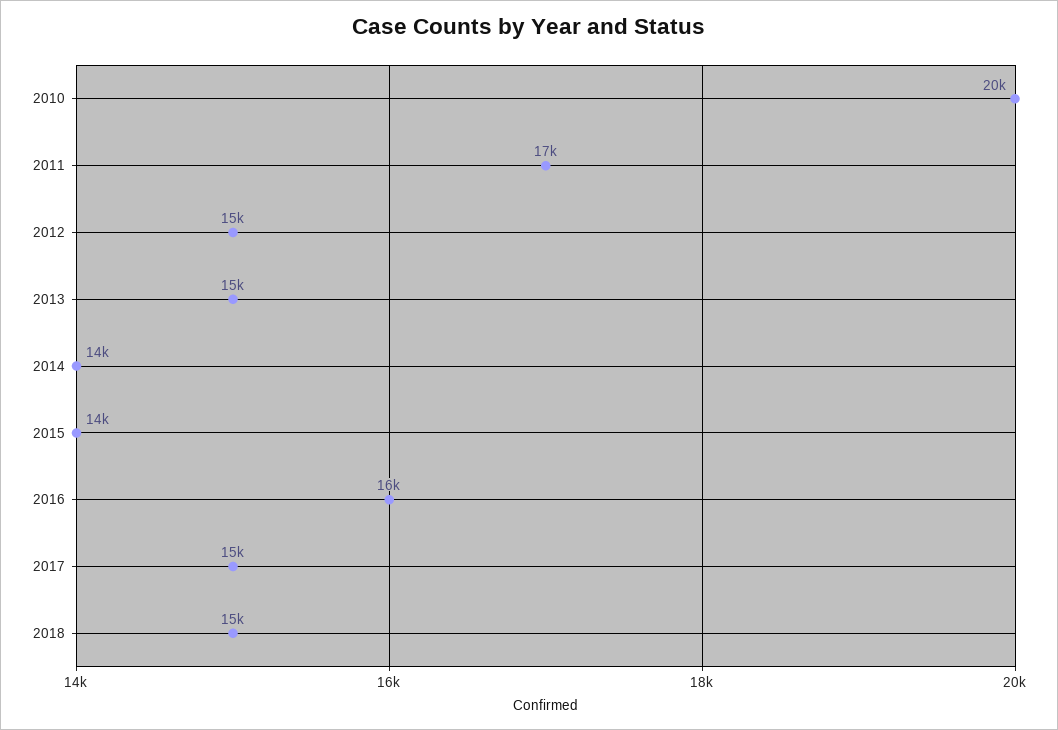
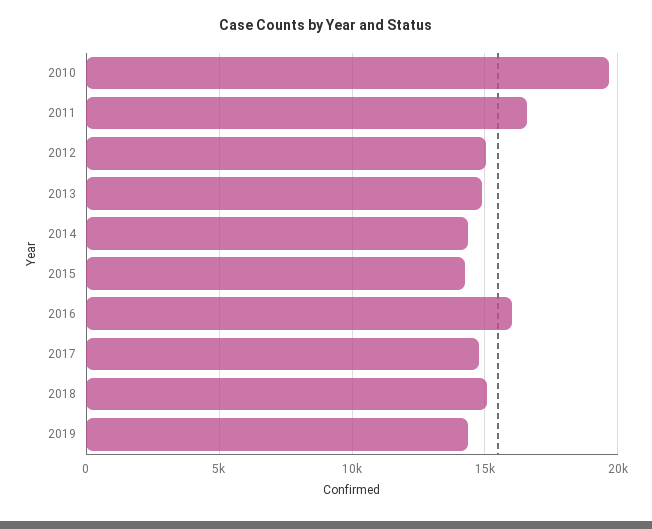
2019: none -> 14500

